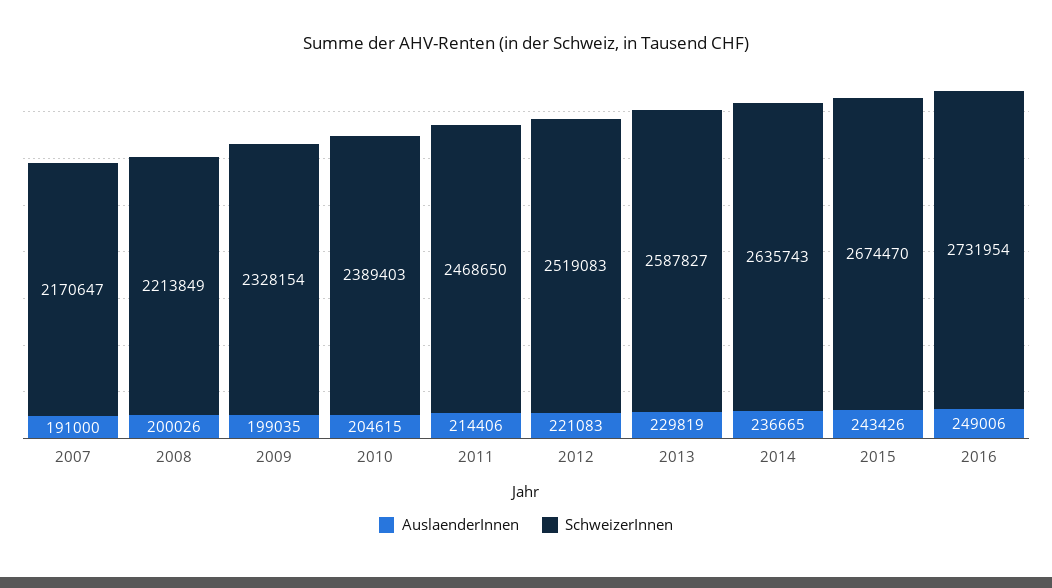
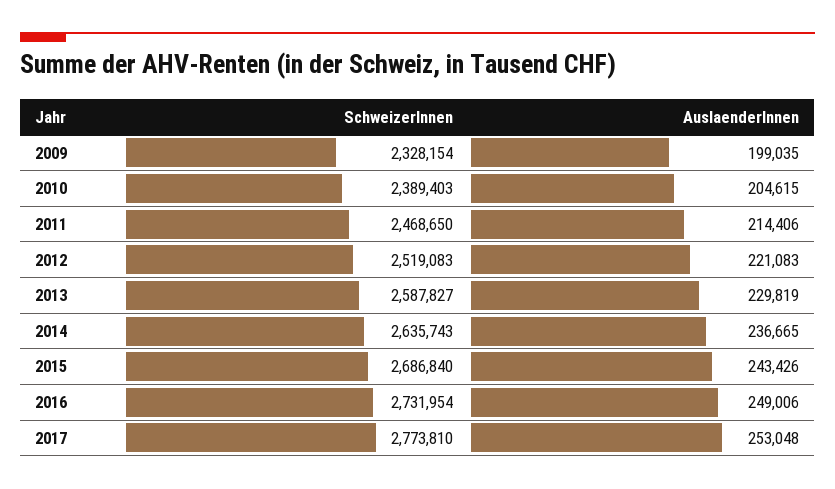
AuslaenderInnen, 2007: 191000 -> none
SchweizerInnen, 2007: 2170647 -> none
AuslaenderInnen, 2008: 200026 -> none
SchweizerInnen, 2008: 2213849 -> none
SchweizerInnen, 2015: 2674470 -> 2686840
SchweizerInnen, 2017: none -> 2773810
AuslaenderInnen, 2017: none -> 253048

